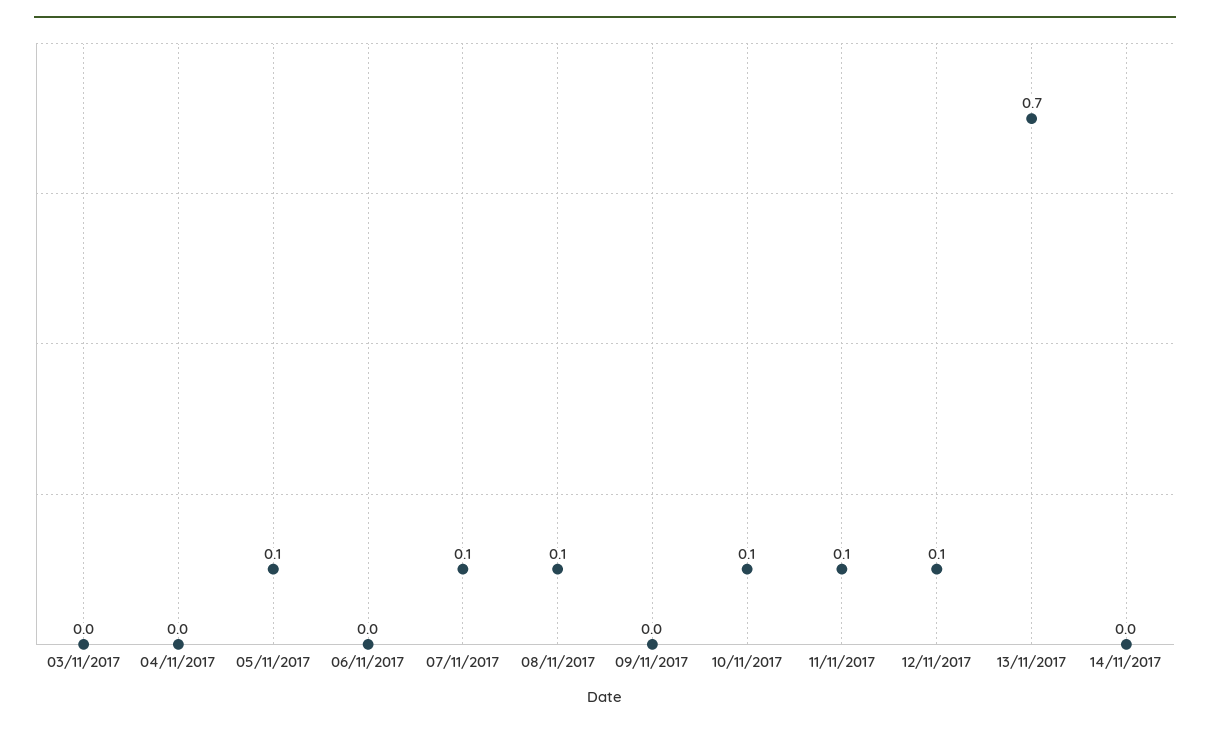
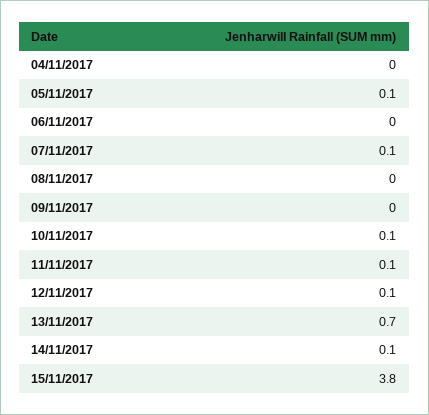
03/11/2017: 0 -> none
08/11/2017: 0.1 -> 0
14/11/2017: 0 -> 0.1
15/11/2017: none -> 3.8

